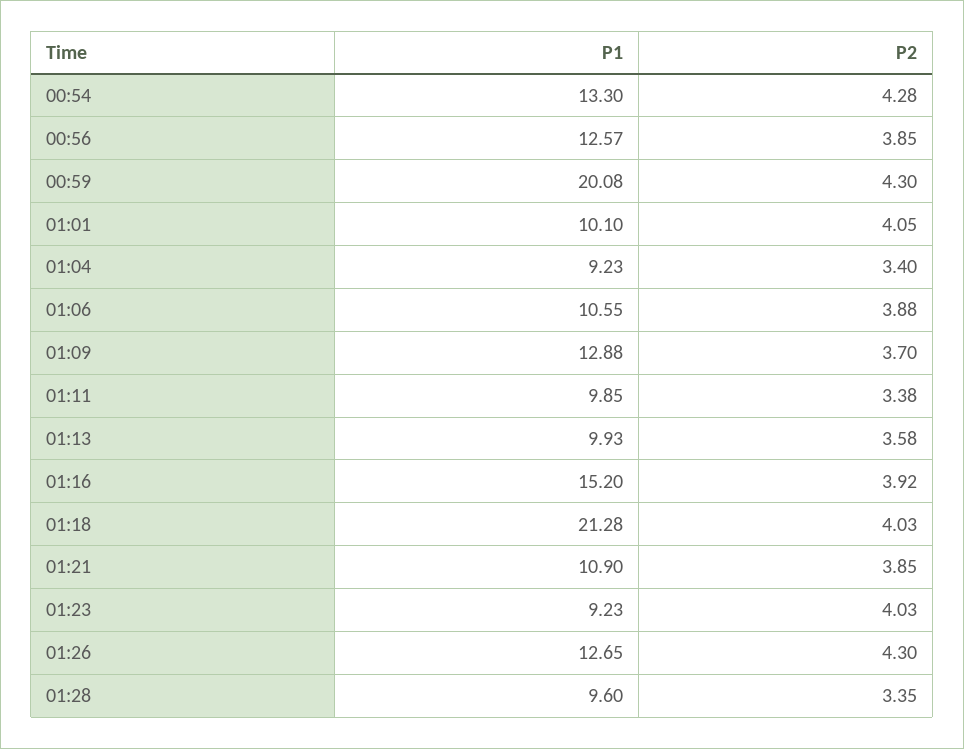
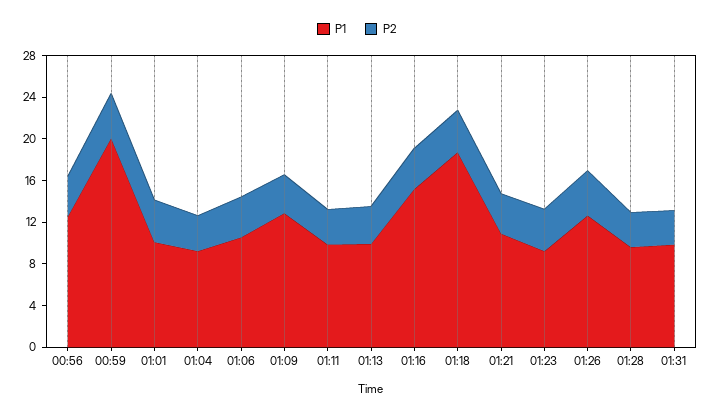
P1, 00:54: 13.3 -> none
P2, 00:54: 4.28 -> none
P1, 01:18: 21.28 -> 19
P1, 01:31: none -> 10
P2, 01:31: none -> 3

